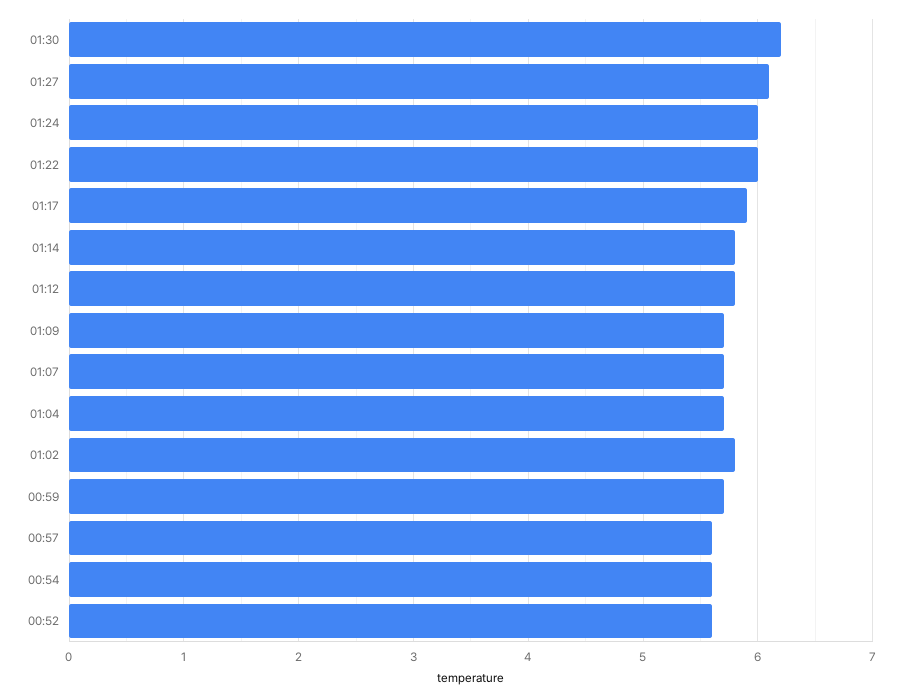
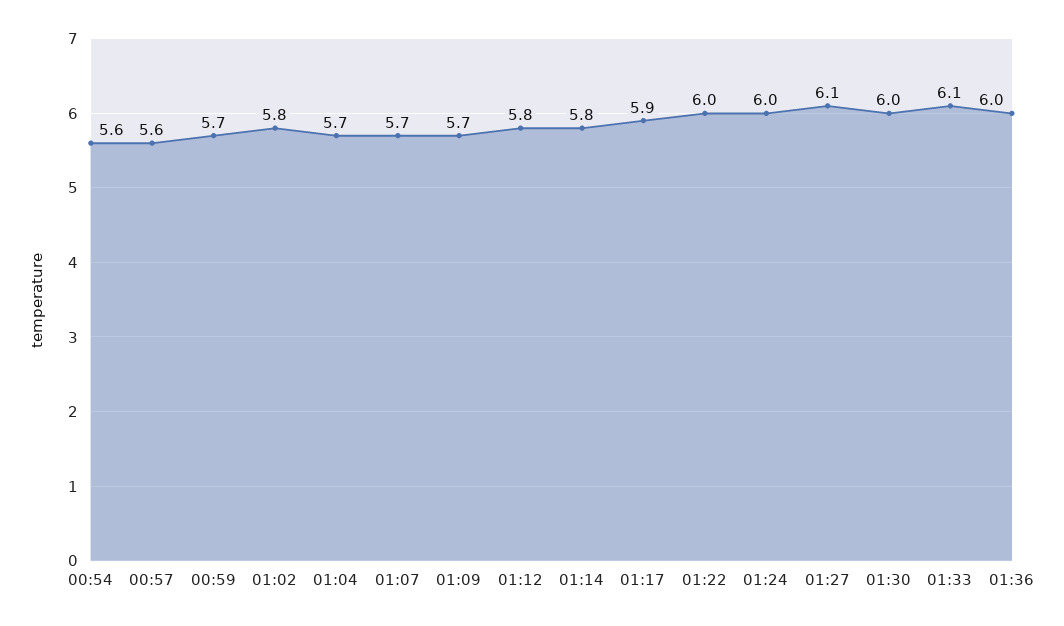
01:30: 6.2 -> 6
00:52: 5.6 -> none
01:33: none -> 6.1
01:36: none -> 6

